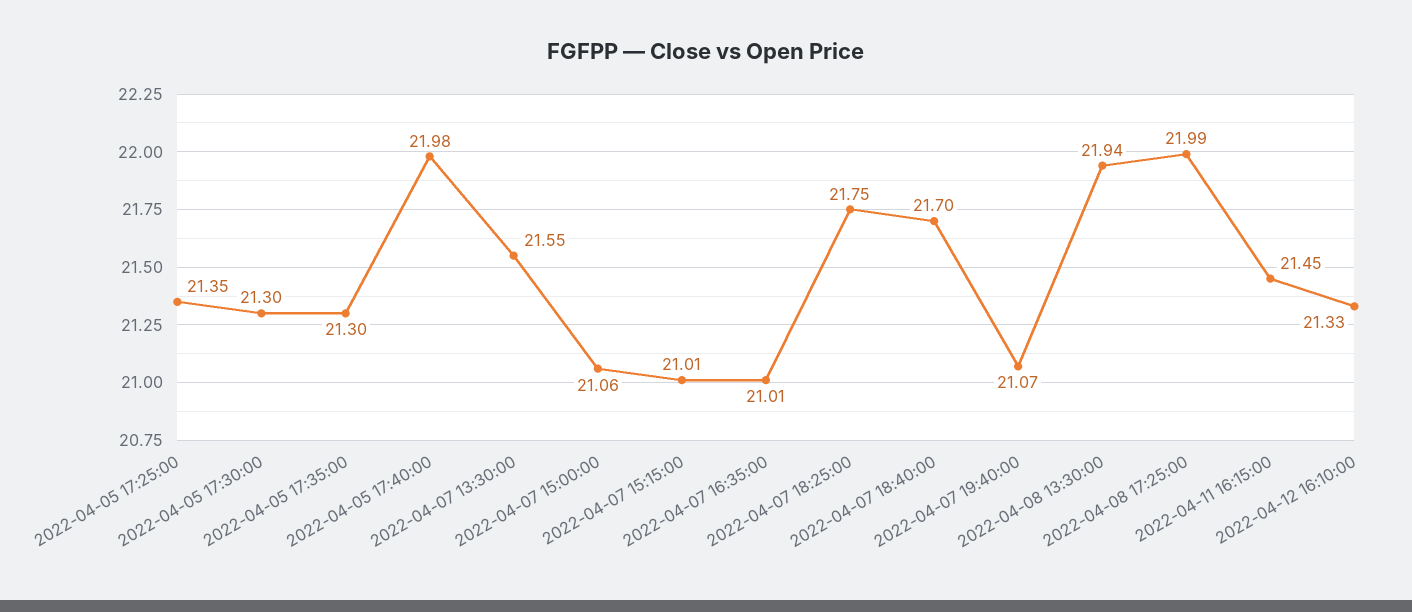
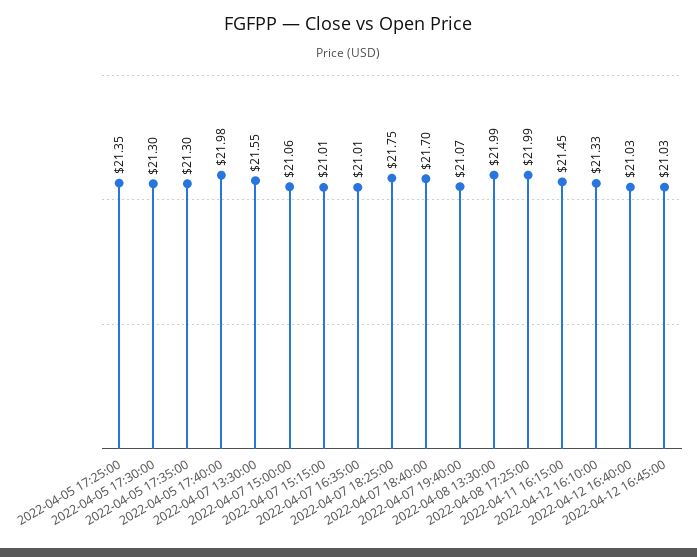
2022-04-08 13:30:00: 21.94 -> 21.99
2022-04-12 16:40:00: none -> 21.03
2022-04-12 16:45:00: none -> 21.03

